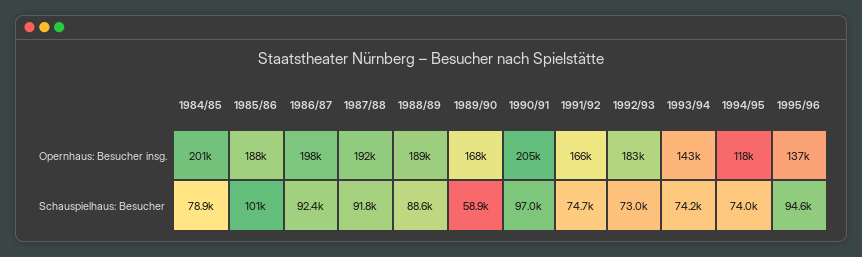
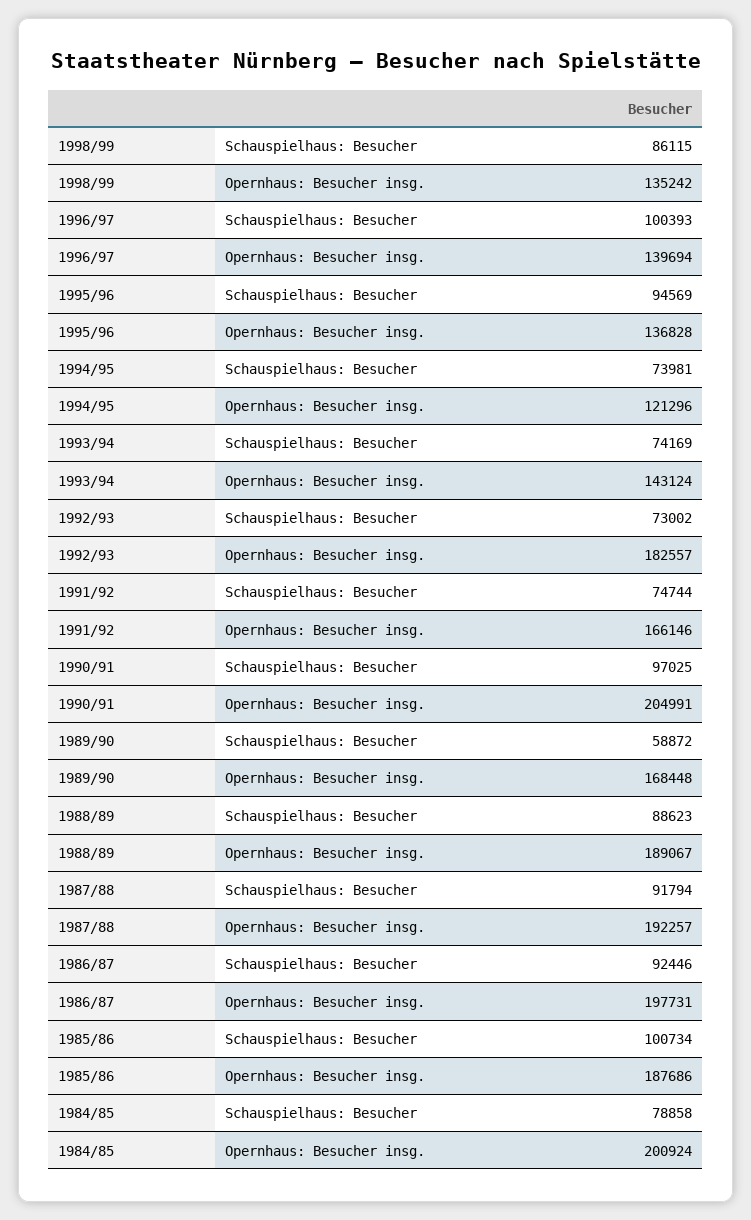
1994/95, Opernhaus: Besucher insg.: 118000 -> 121296
1998/99, Schauspielhaus: Besucher: none -> 86115
1998/99, Opernhaus: Besucher insg.: none -> 135242
1996/97, Schauspielhaus: Besucher: none -> 100393
1996/97, Opernhaus: Besucher insg.: none -> 139694

